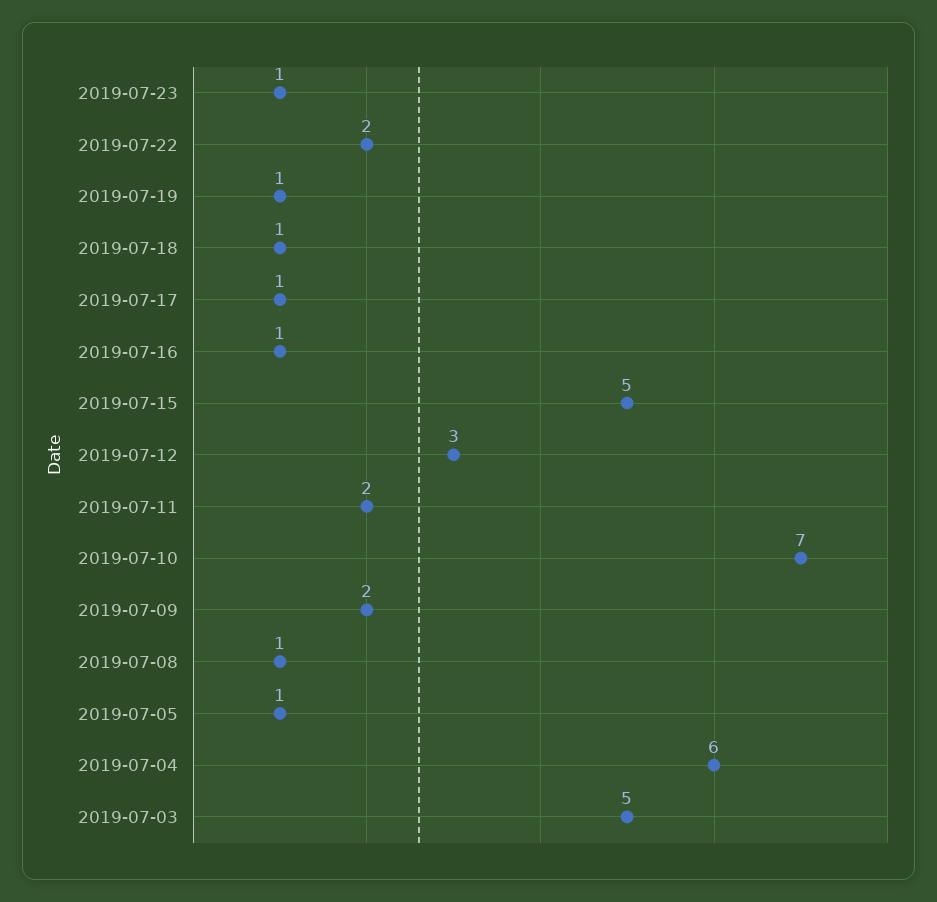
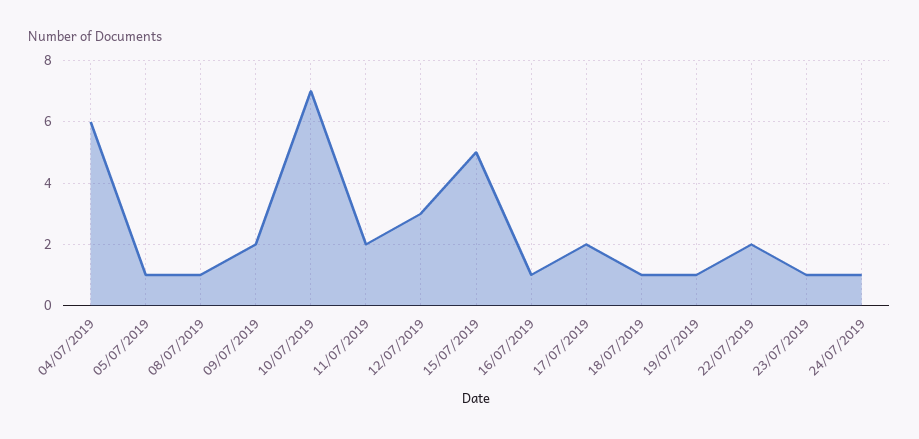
2019-07-17: 1 -> 2
2019-07-03: 5 -> none
24/07/2019: none -> 1

